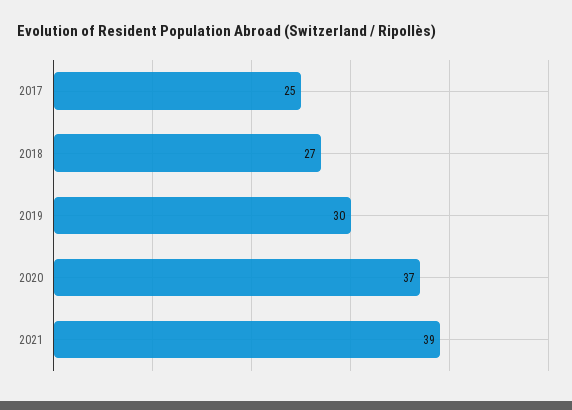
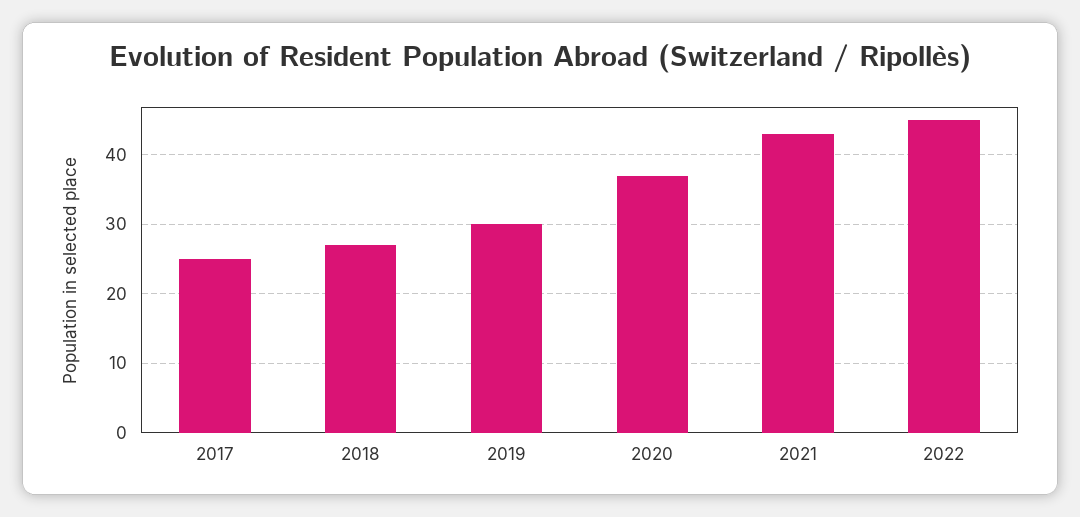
2021: 39 -> 43
2022: none -> 45

